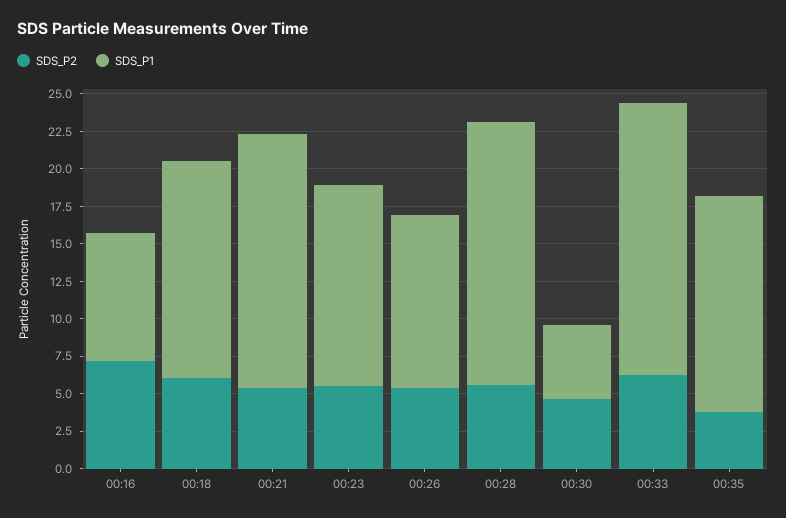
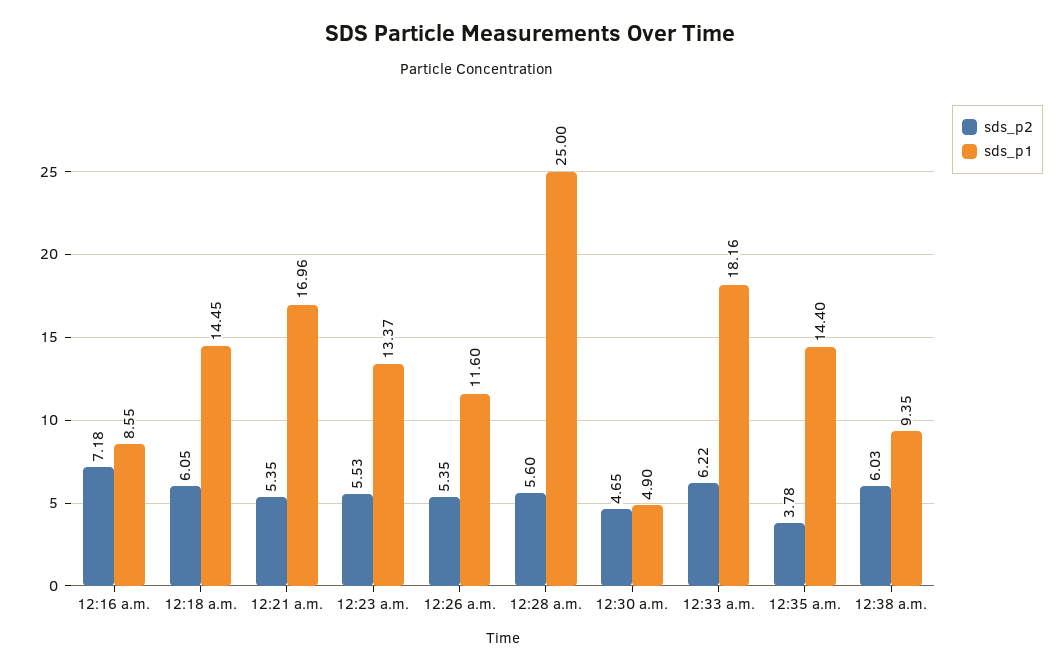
SDS_P1, 00:28: 17.5 -> 25
SDS_P2, 12:38 a.m.: none -> 6.03
SDS_P1, 12:38 a.m.: none -> 9.35

